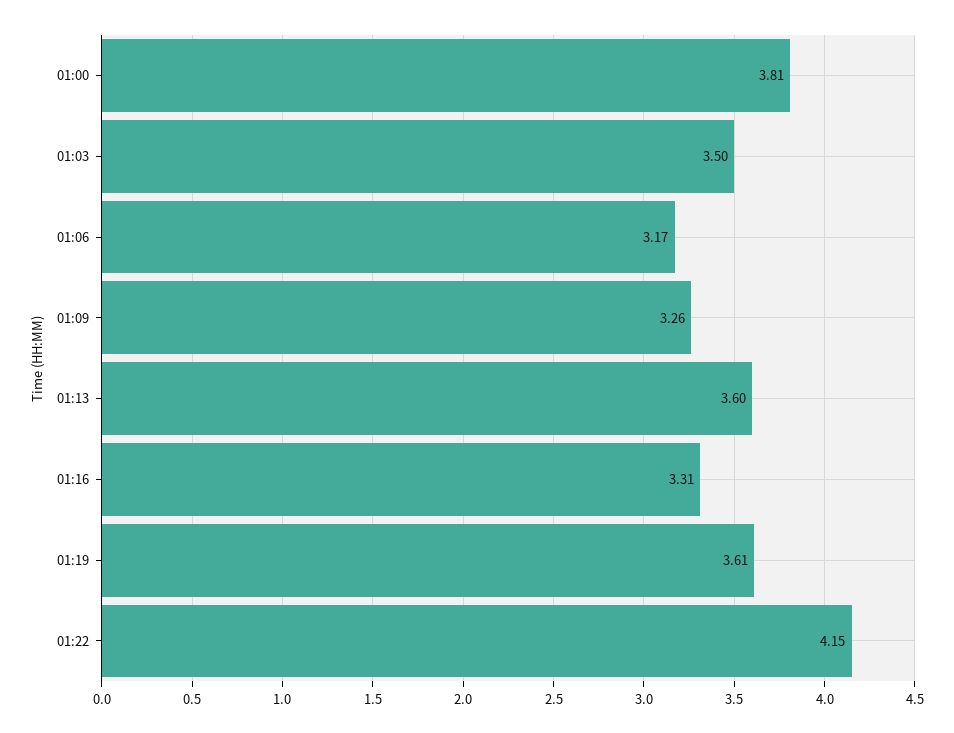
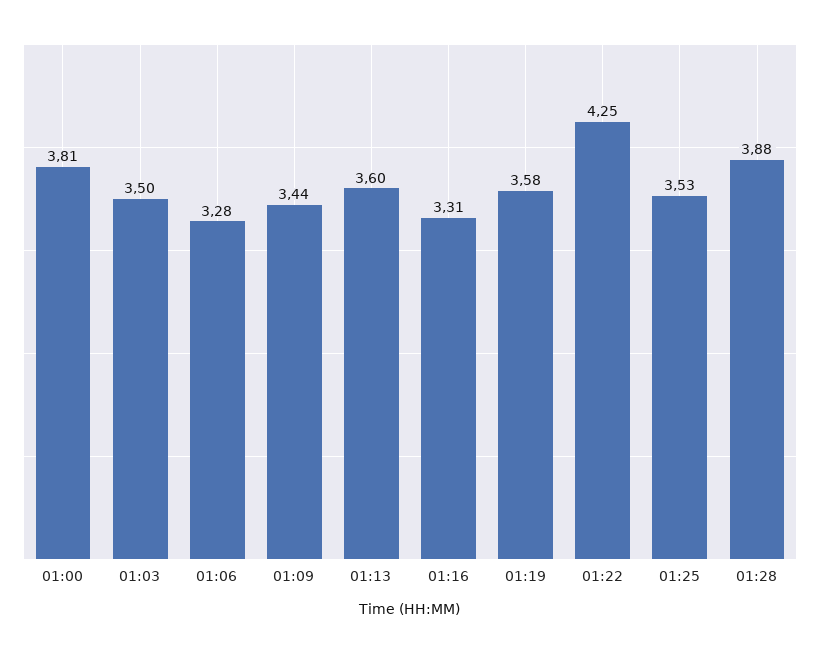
01:06: 3.17 -> 3.28
01:09: 3.26 -> 3.44
01:19: 3.61 -> 3.58
01:22: 4.15 -> 4.25
01:25: none -> 3.53
01:28: none -> 3.88

